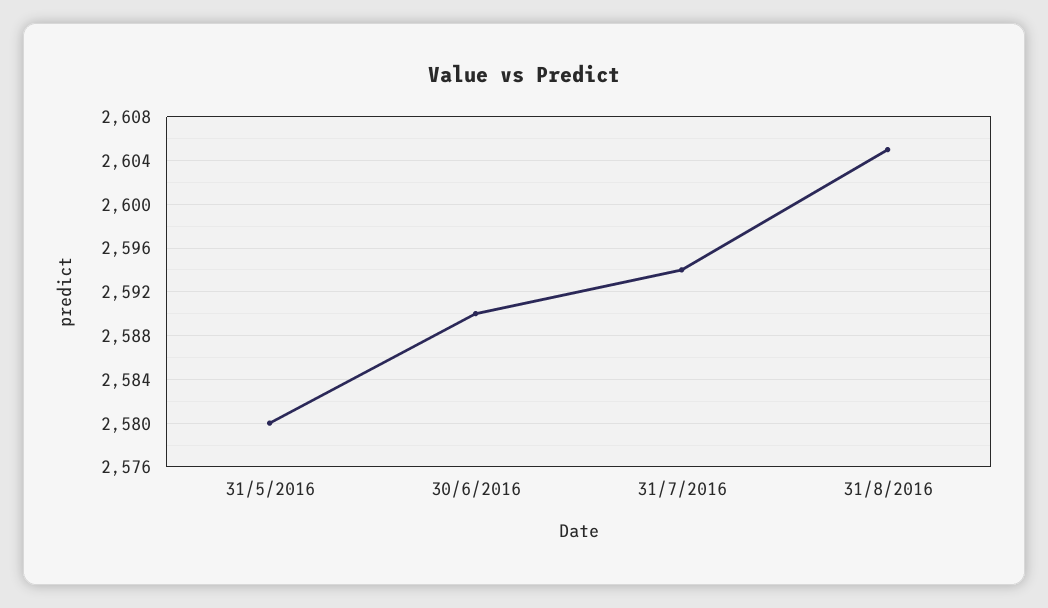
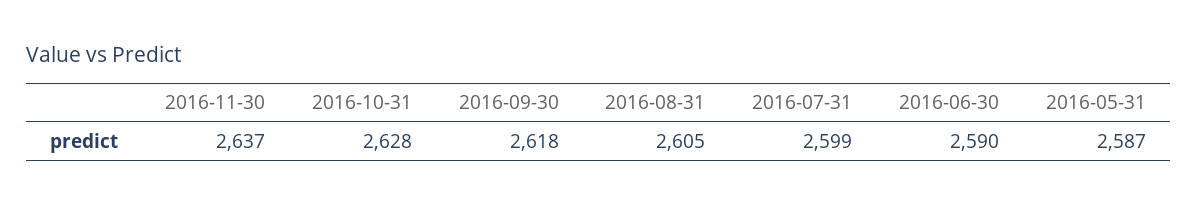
31/5/2016: 2580 -> 2587
31/7/2016: 2594 -> 2599
2016-11-30: none -> 2637
2016-10-31: none -> 2628
2016-09-30: none -> 2618

